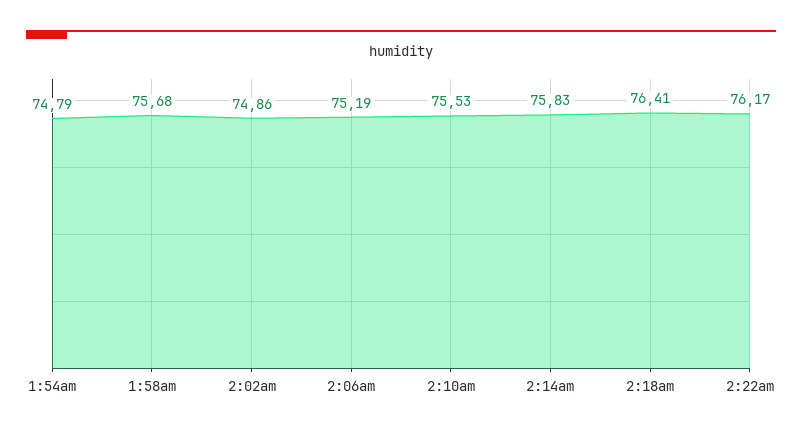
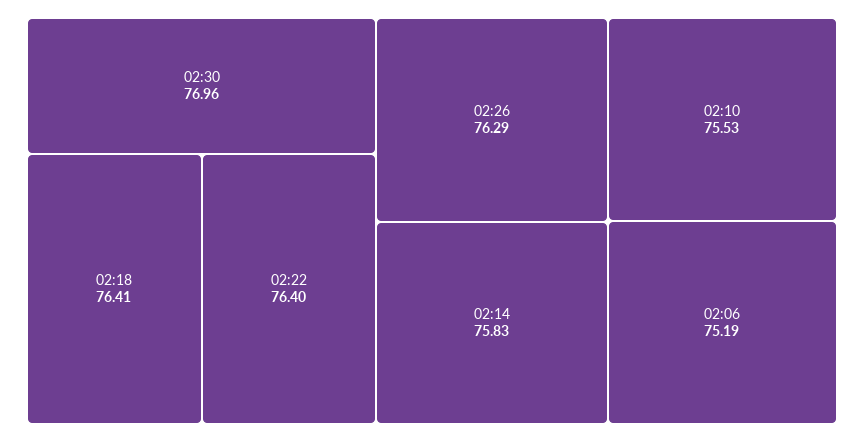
1:54am: 74.79 -> none
1:58am: 75.68 -> none
2:02am: 74.86 -> none
2:22am: 76.17 -> 76.4
02:30: none -> 76.96
02:26: none -> 76.29

